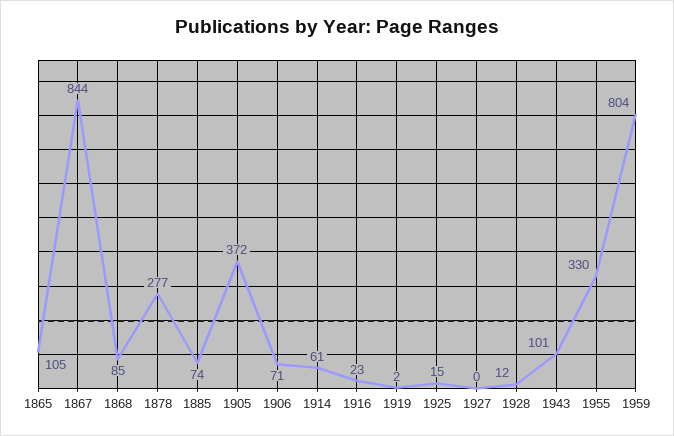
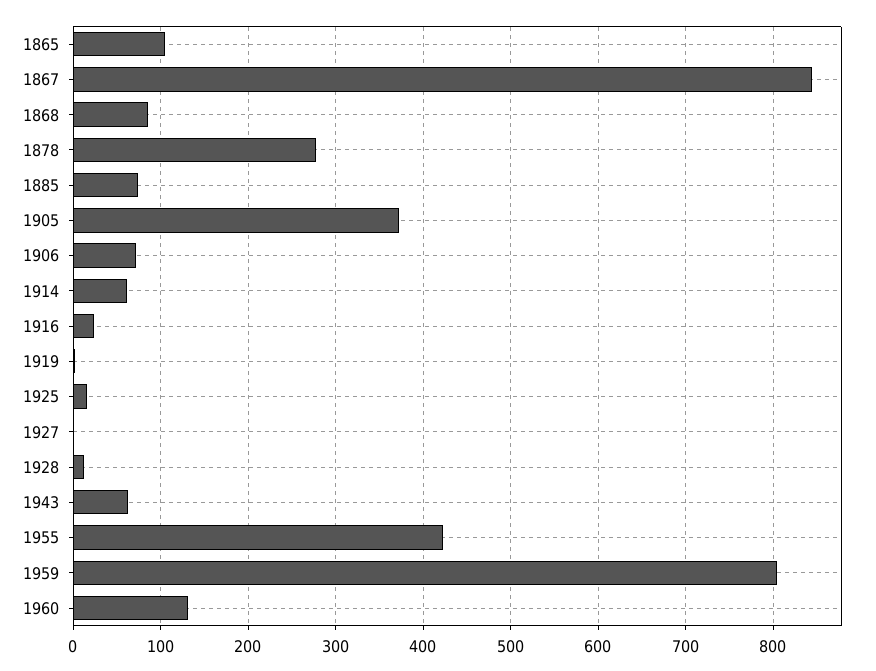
1943: 101 -> 60
1955: 330 -> 420
1960: none -> 130

